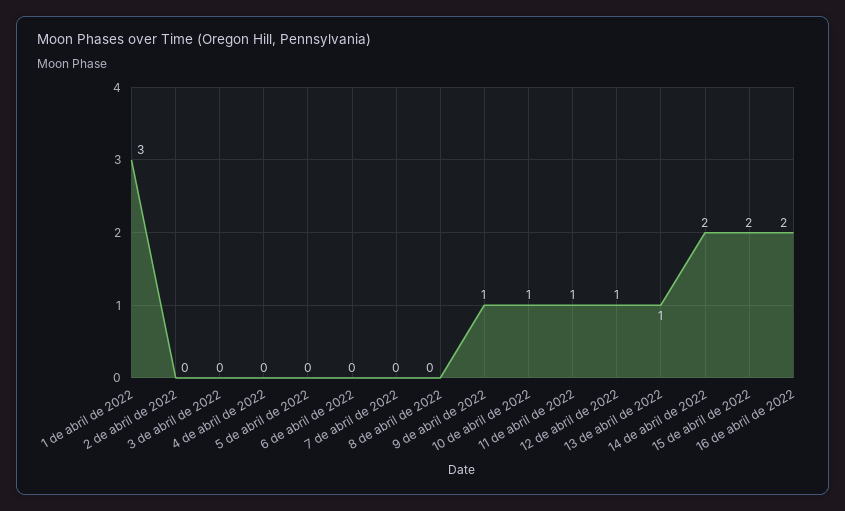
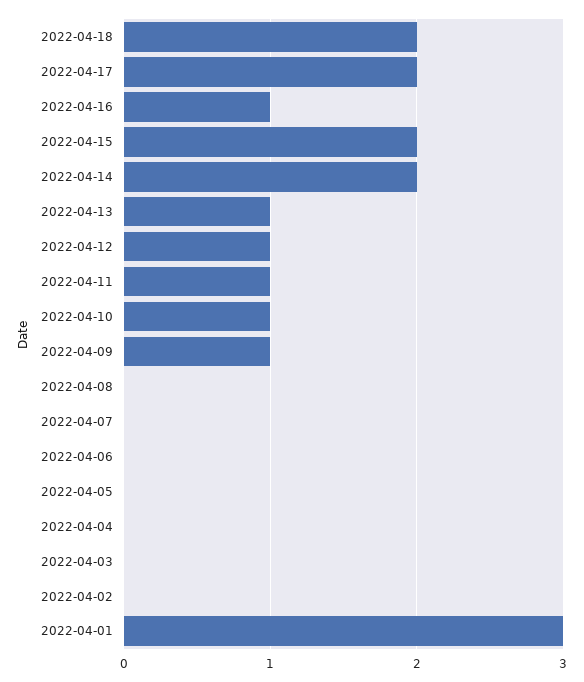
16 de abril de 2022: 2 -> 1
2022-04-18: none -> 2
2022-04-17: none -> 2

